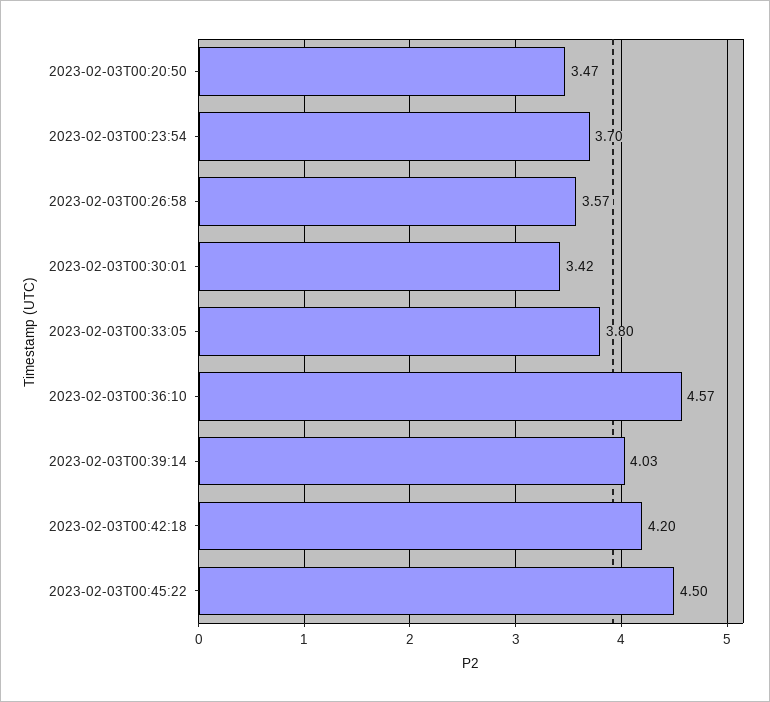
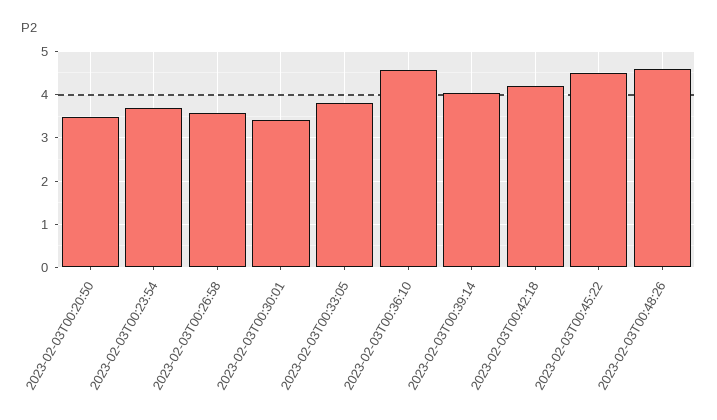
2023-02-03T00:48:26: none -> 4.6

